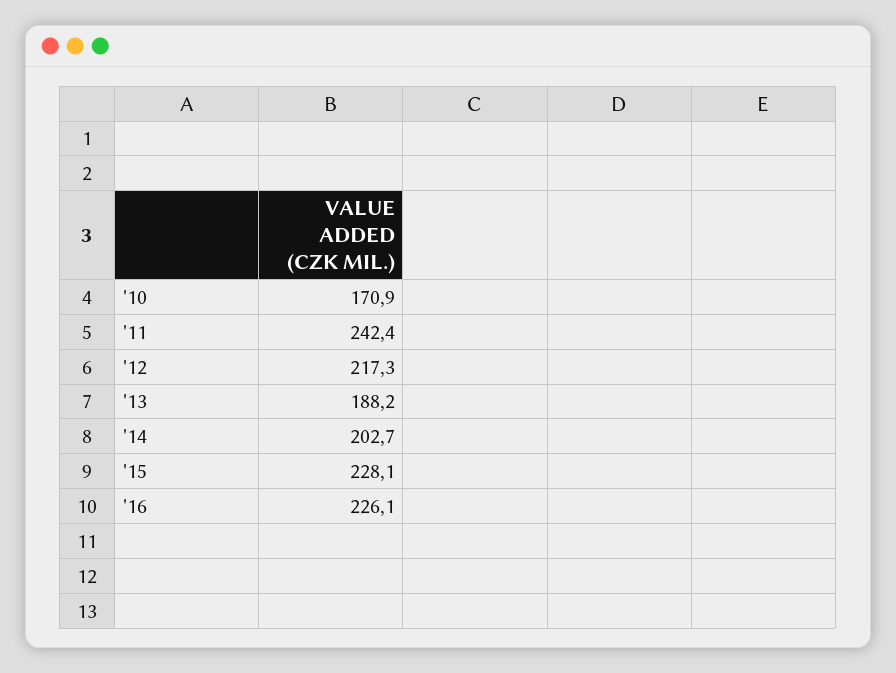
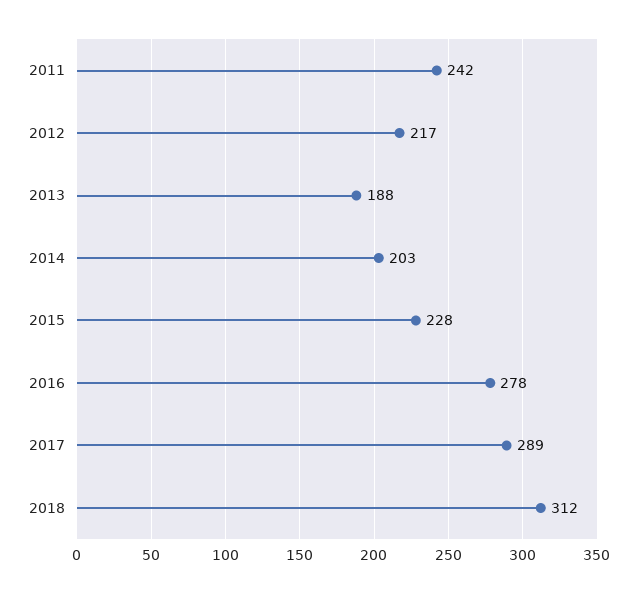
'10: 170.9 -> none
'16: 226.1 -> 278
2017: none -> 289
2018: none -> 312

